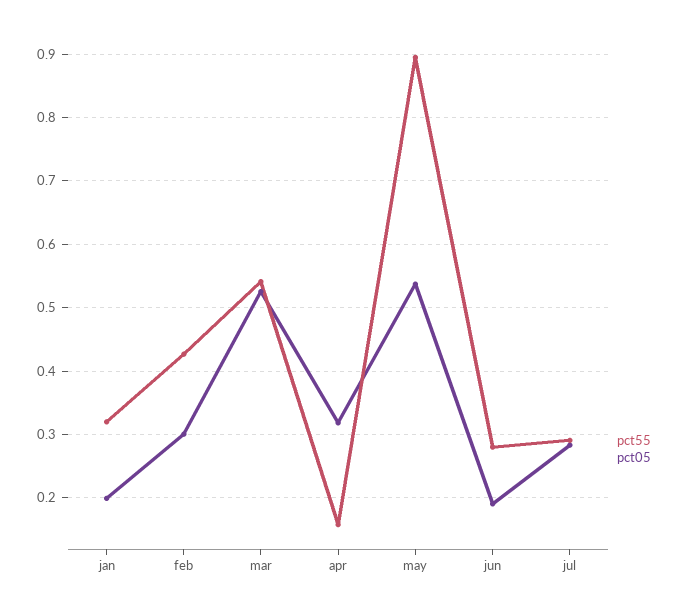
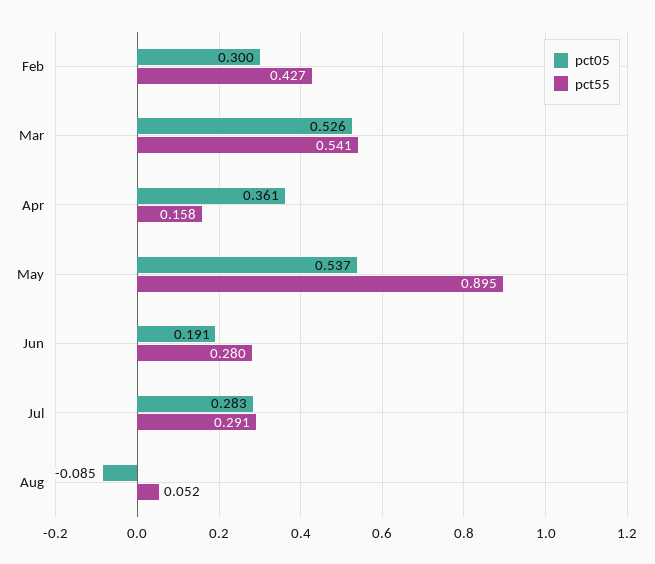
pct55, jan: 0.32 -> none
pct05, jan: 0.2 -> none
pct05, apr: 0.32 -> 0.361
pct05, Aug: none -> -0.085
pct55, Aug: none -> 0.052

